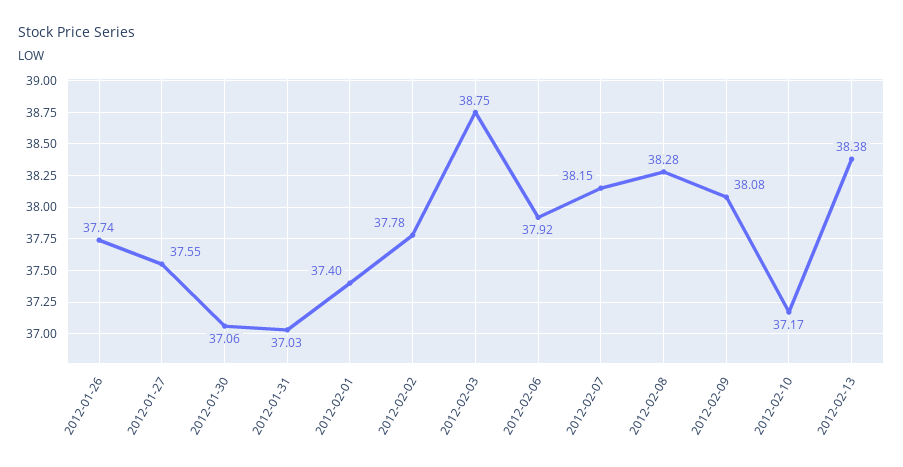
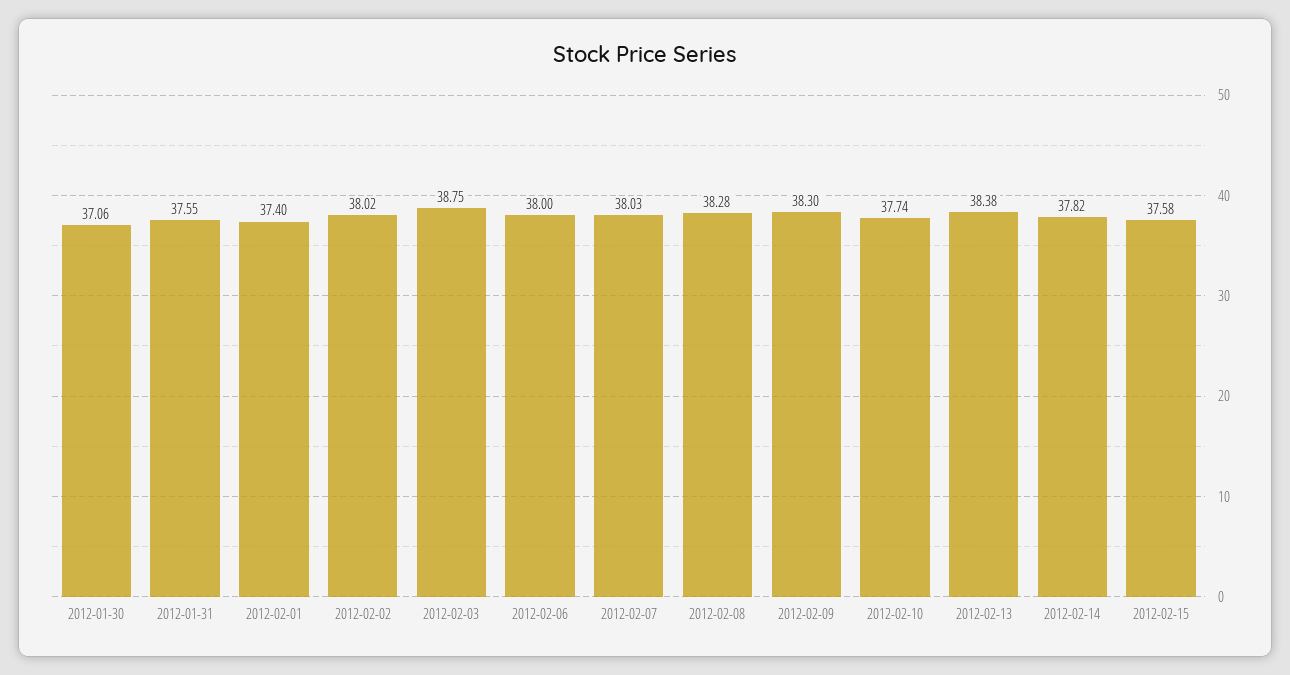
2012-01-26: 37.74 -> none
2012-01-27: 37.55 -> none
2012-01-31: 37.03 -> 37.55
2012-02-02: 37.78 -> 38.02
2012-02-06: 37.92 -> 38
2012-02-07: 38.15 -> 38.03
2012-02-09: 38.08 -> 38.3
2012-02-10: 37.17 -> 37.74
2012-02-14: none -> 37.82
2012-02-15: none -> 37.58

